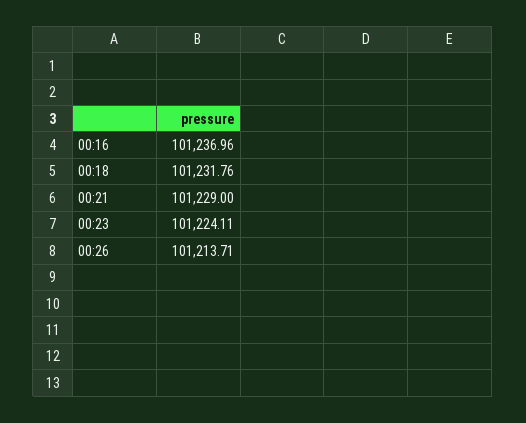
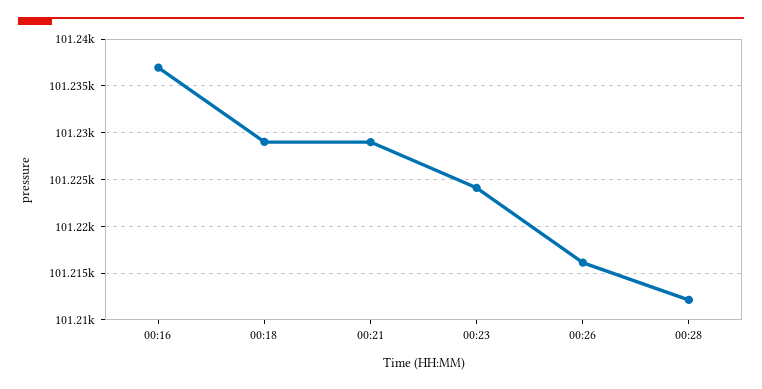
00:18: 101231.76 -> 101229
00:26: 101213.71 -> 101216
00:28: none -> 101212

